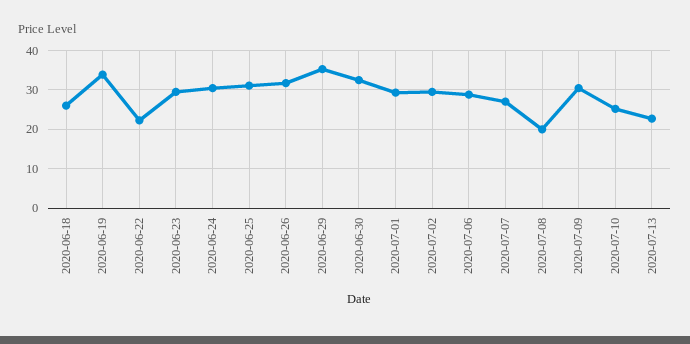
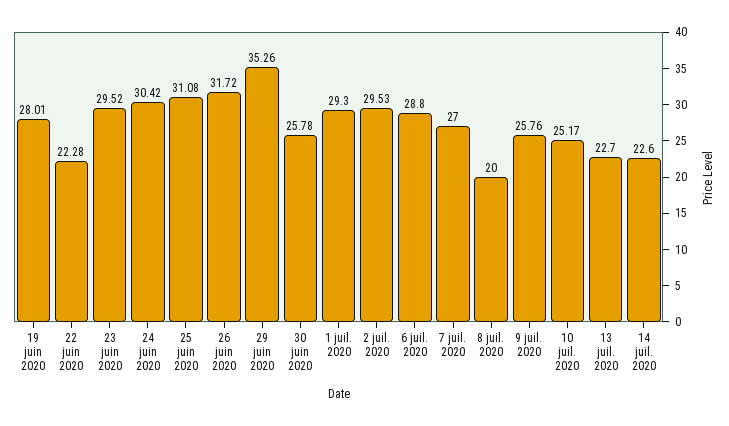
2020-06-18: 26 -> none
2020-06-19: 34 -> 28.01
2020-06-30: 32 -> 25.78
2020-07-09: 30 -> 25.76
14 juil. 2020: none -> 22.6

